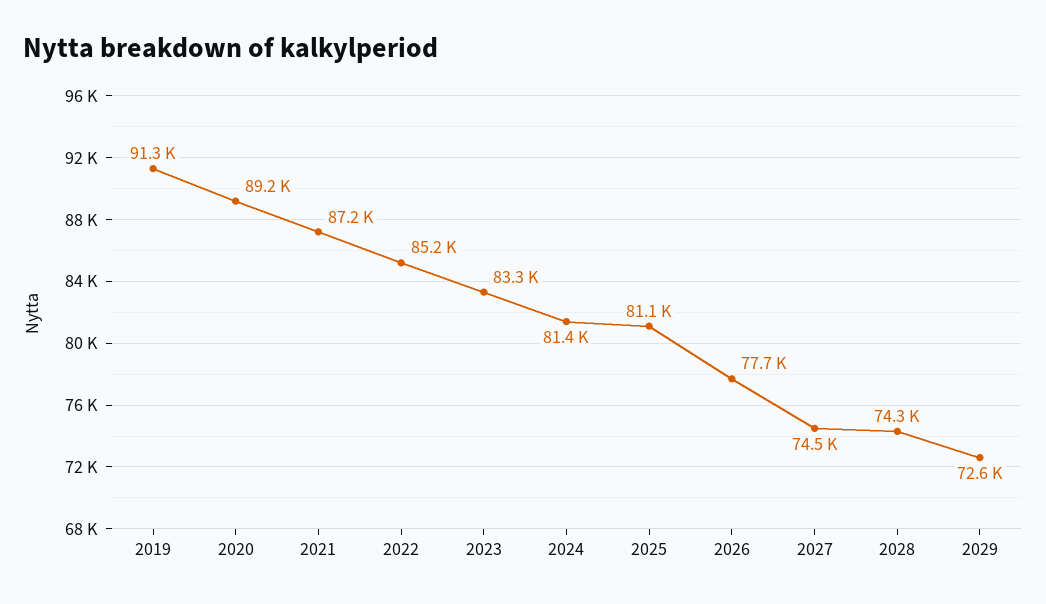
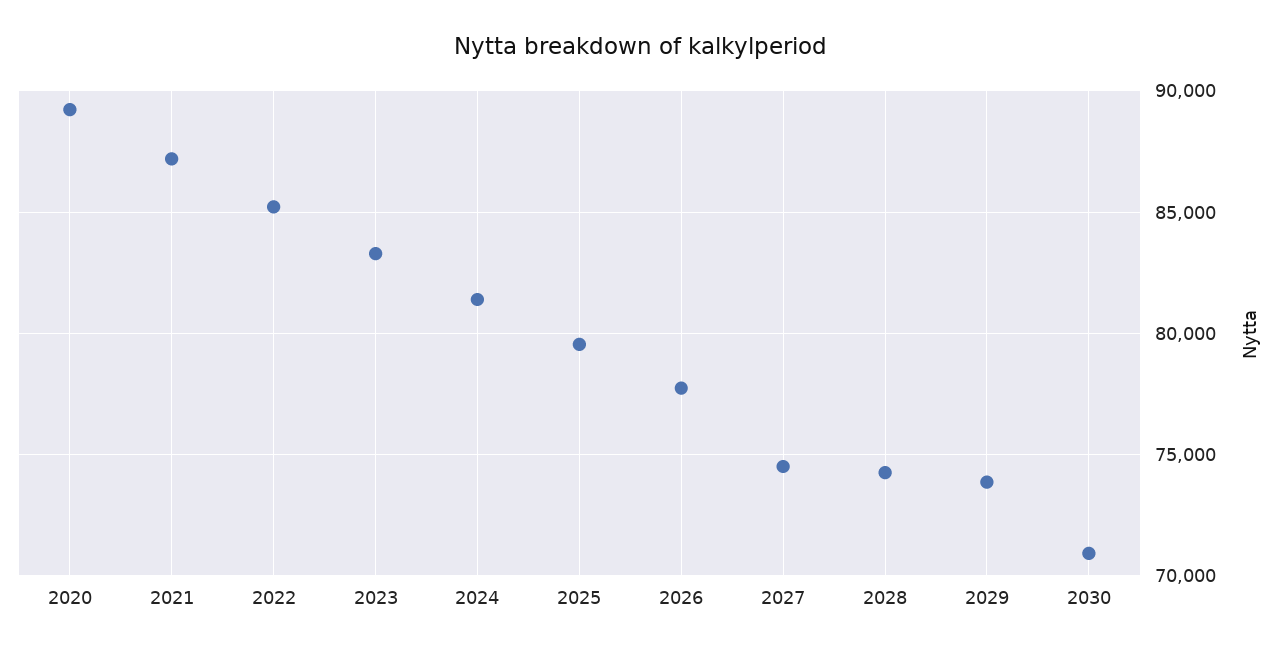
2019: 91300 -> none
2025: 81100 -> 79500
2029: 72600 -> 74000
2030: none -> 71000

